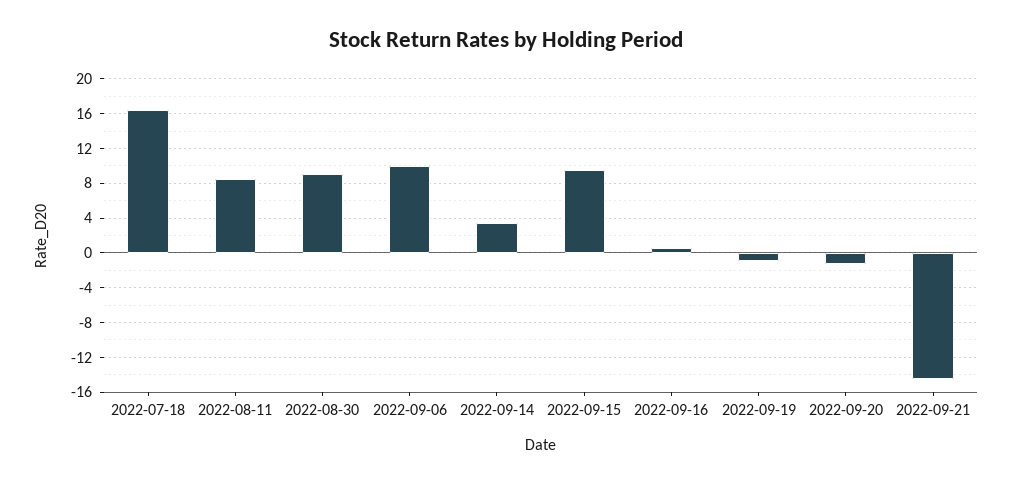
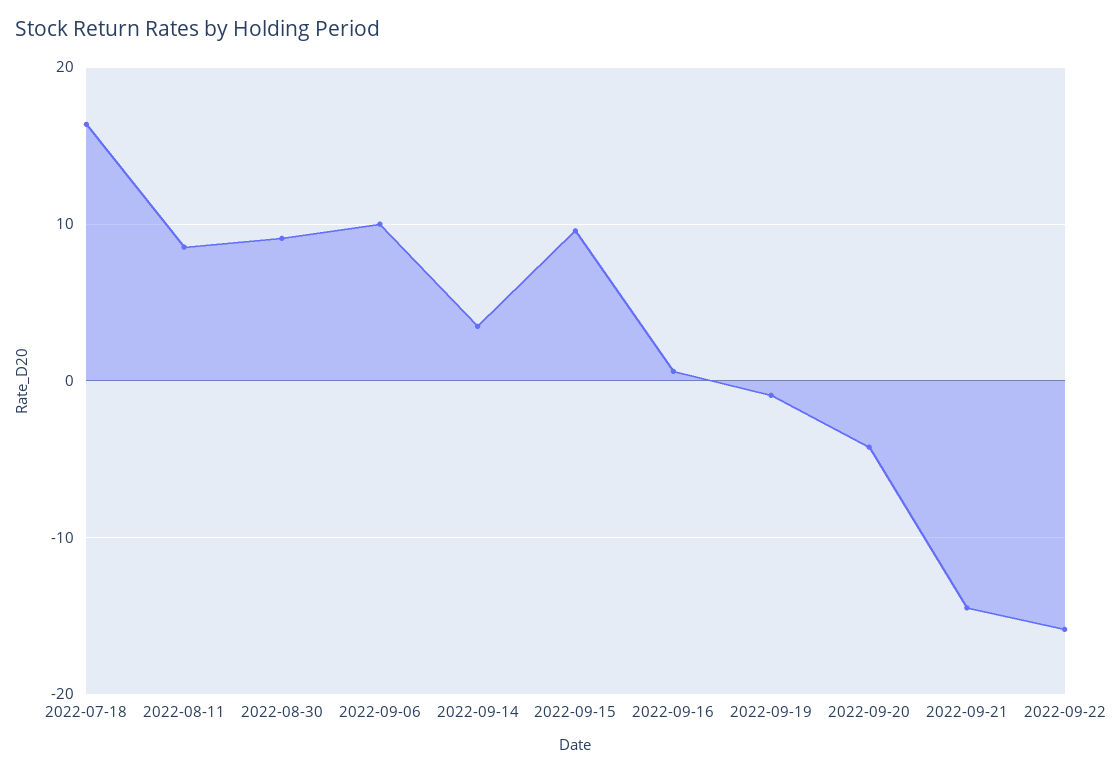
2022-09-20: -1 -> -4
2022-09-22: none -> -16

